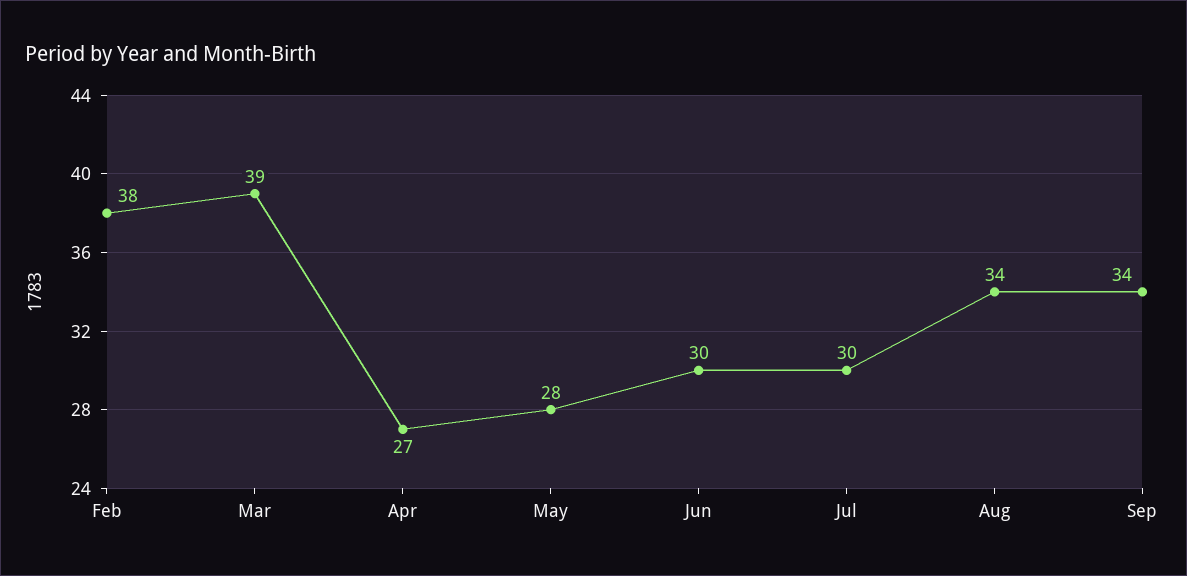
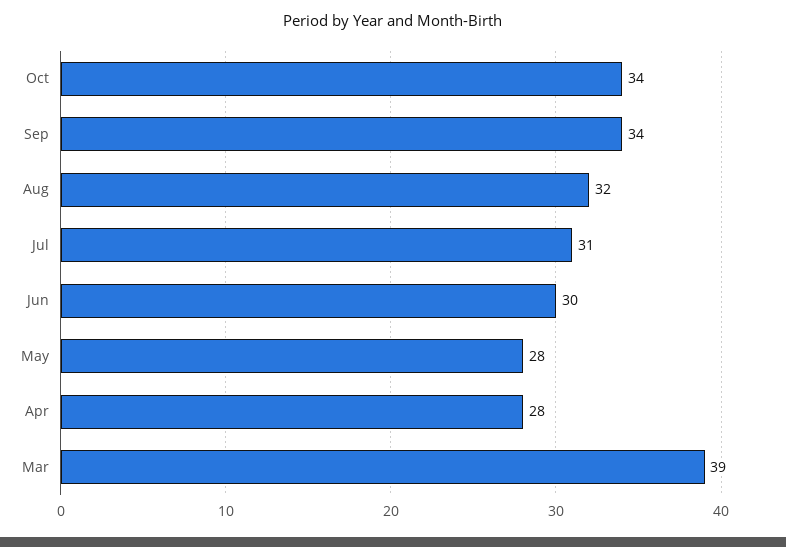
Feb: 38 -> none
Apr: 27 -> 28
Jul: 30 -> 31
Aug: 34 -> 32
Oct: none -> 34

